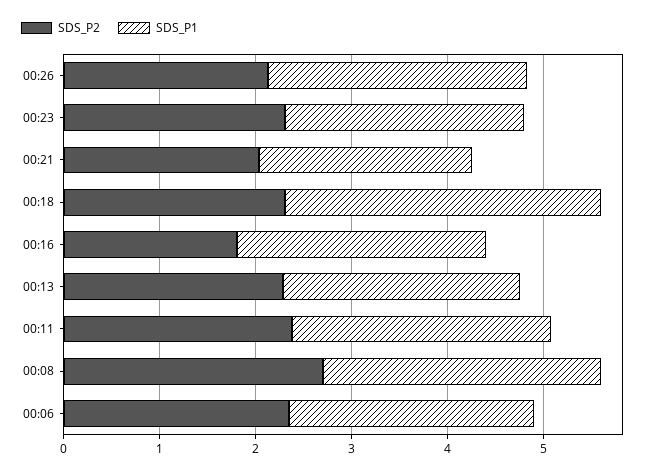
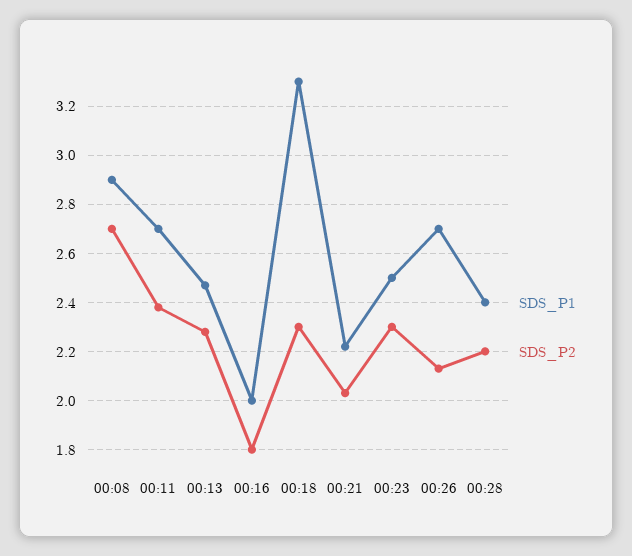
SDS_P1, 00:16: 2.6 -> 2
SDS_P2, 00:06: 2.4 -> none
SDS_P1, 00:06: 2.6 -> none
SDS_P1, 00:28: none -> 2.4
SDS_P2, 00:28: none -> 2.2

